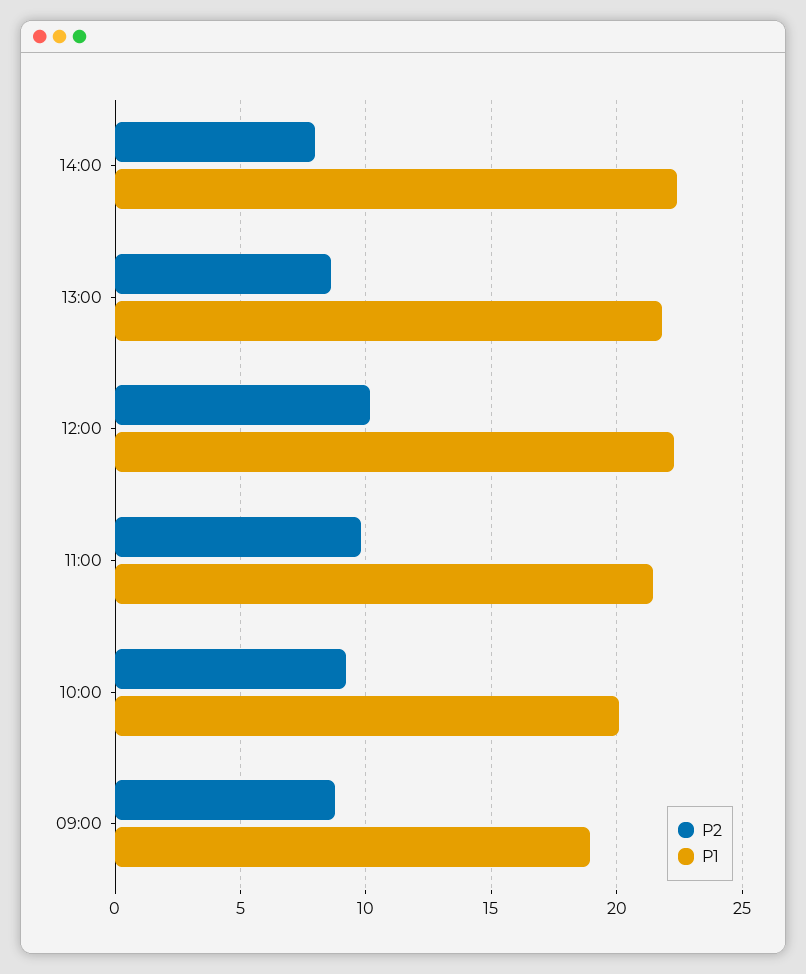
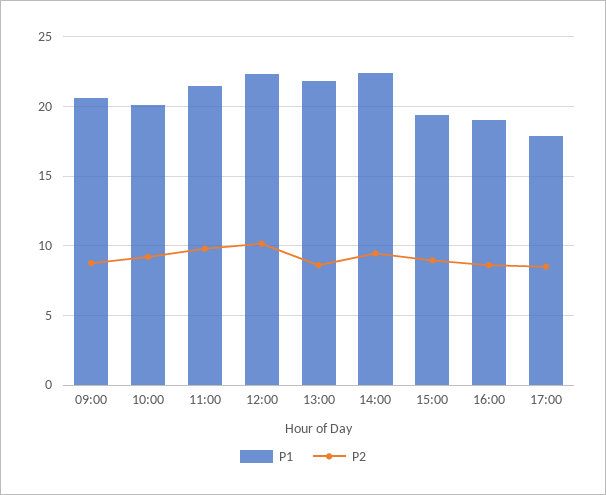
P2, 14:00: 8 -> 9.5
P1, 09:00: 19 -> 20.5
P1, 15:00: none -> 19.5
P2, 15:00: none -> 9
P1, 16:00: none -> 19
P2, 16:00: none -> 8.5
P1, 17:00: none -> 18
P2, 17:00: none -> 8.5

